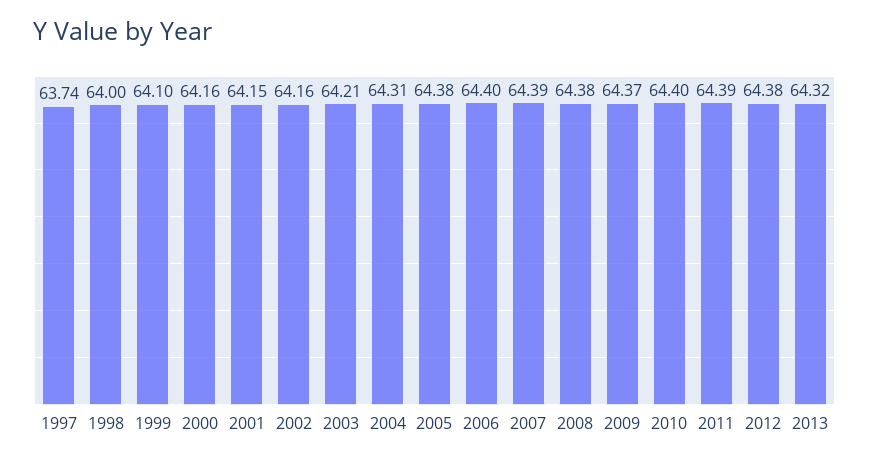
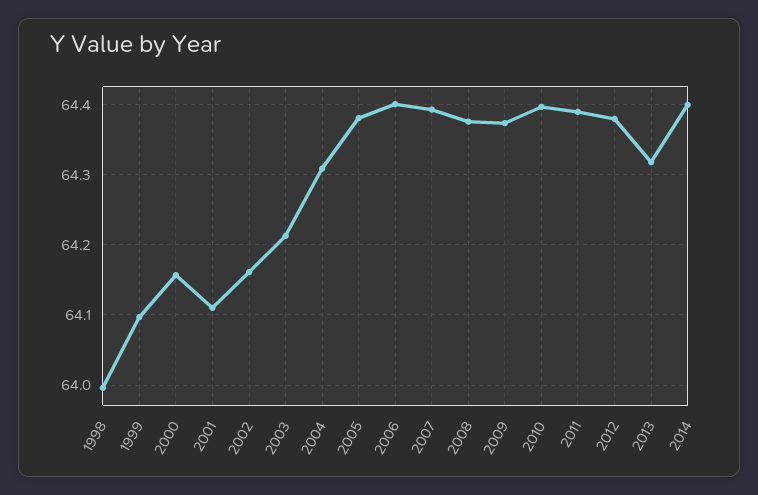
1997: 63.74 -> none
2001: 64.15 -> 64.11
2014: none -> 64.4

